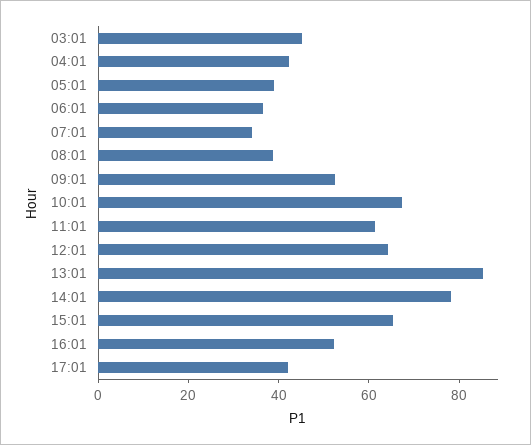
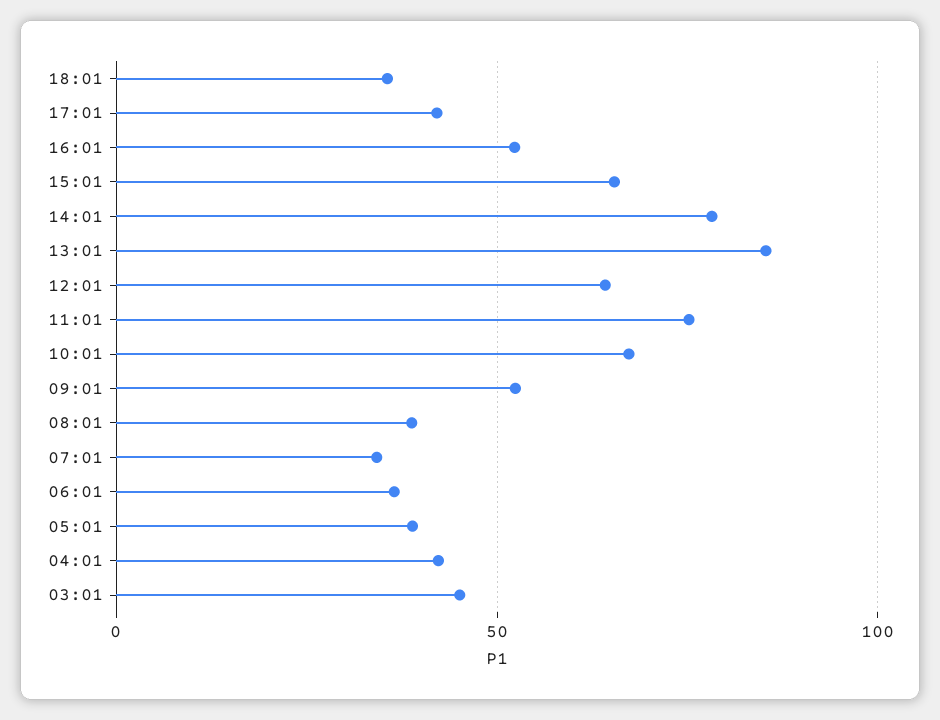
11:01: 60 -> 75
18:01: none -> 35

